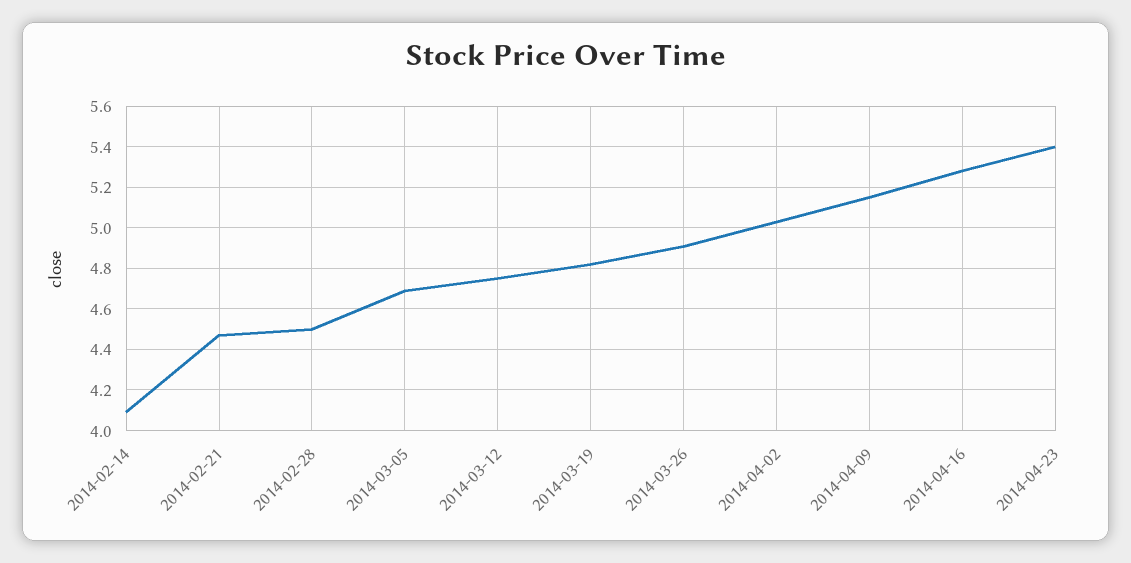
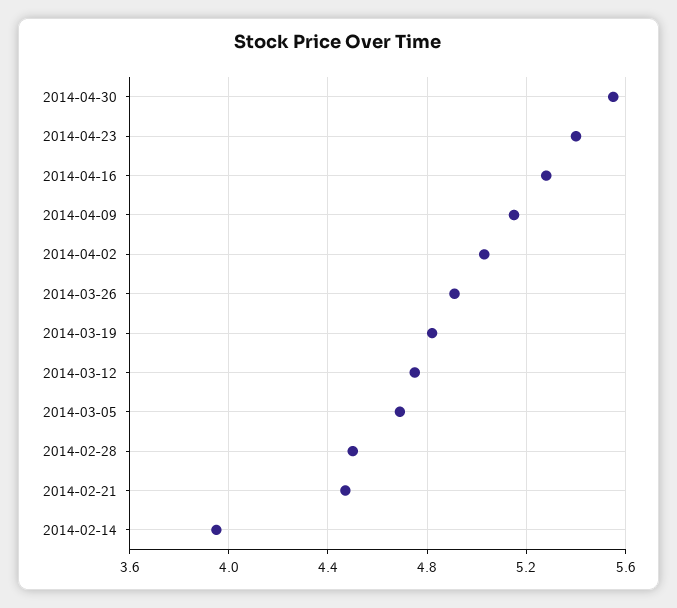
2014-02-14: 4.1 -> 3.95
2014-04-30: none -> 5.55

